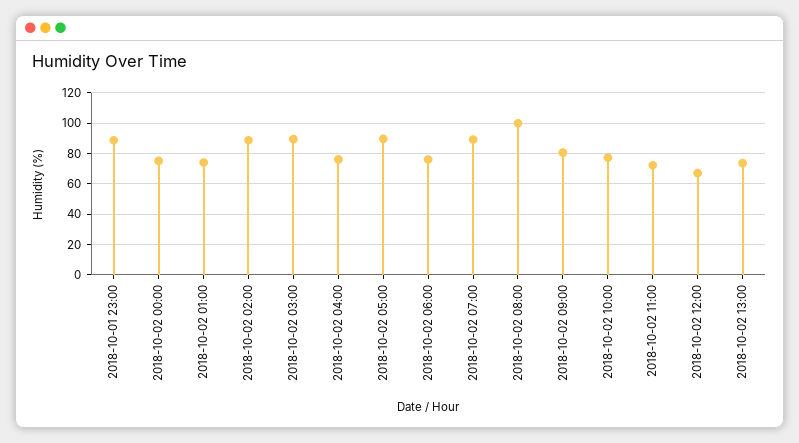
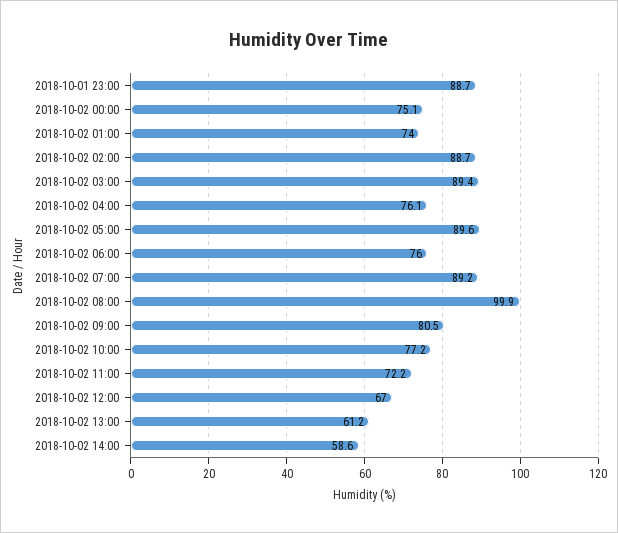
2018-10-02 13:00: 75 -> 61.2
2018-10-02 14:00: none -> 58.6

